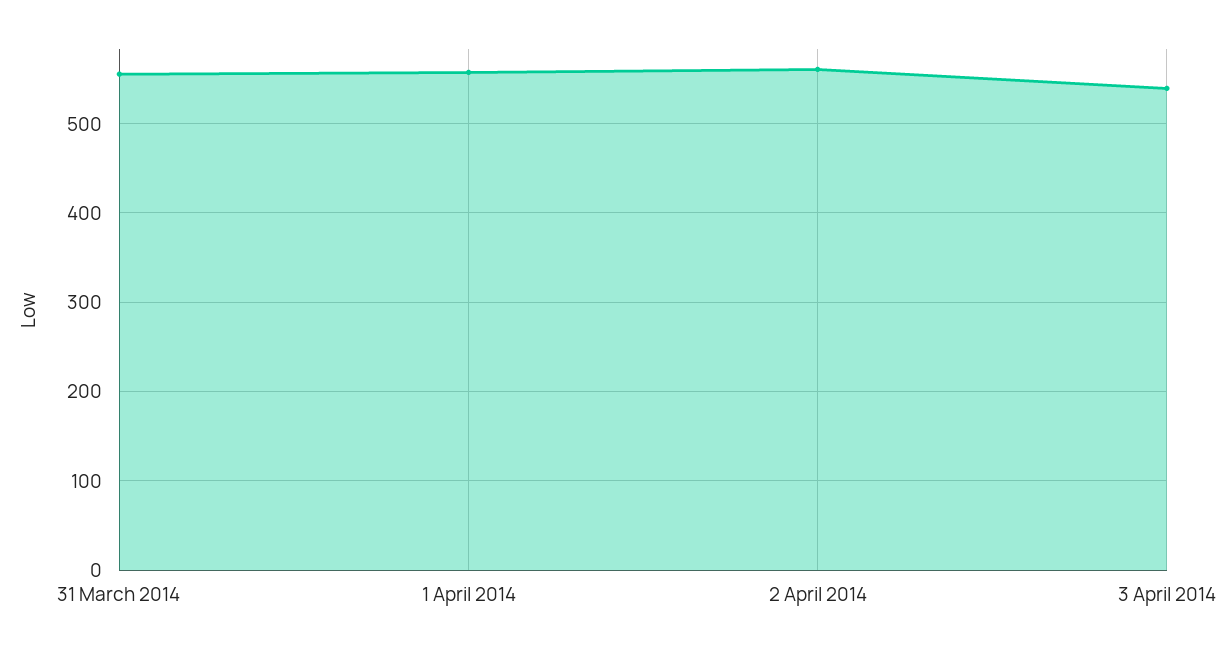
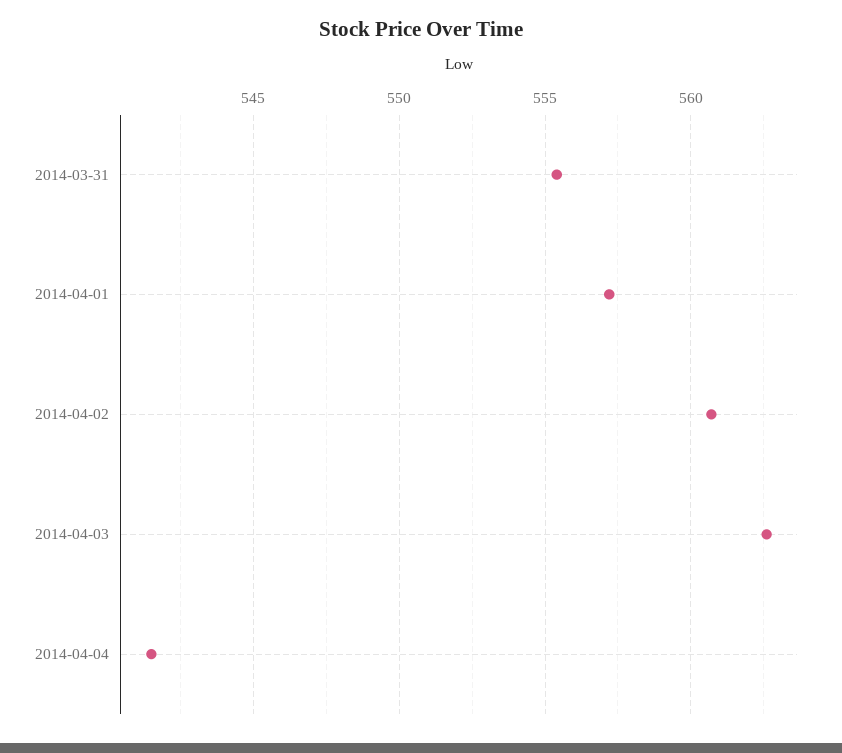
3 April 2014: 540 -> 562.5
2014-04-04: none -> 541.5

